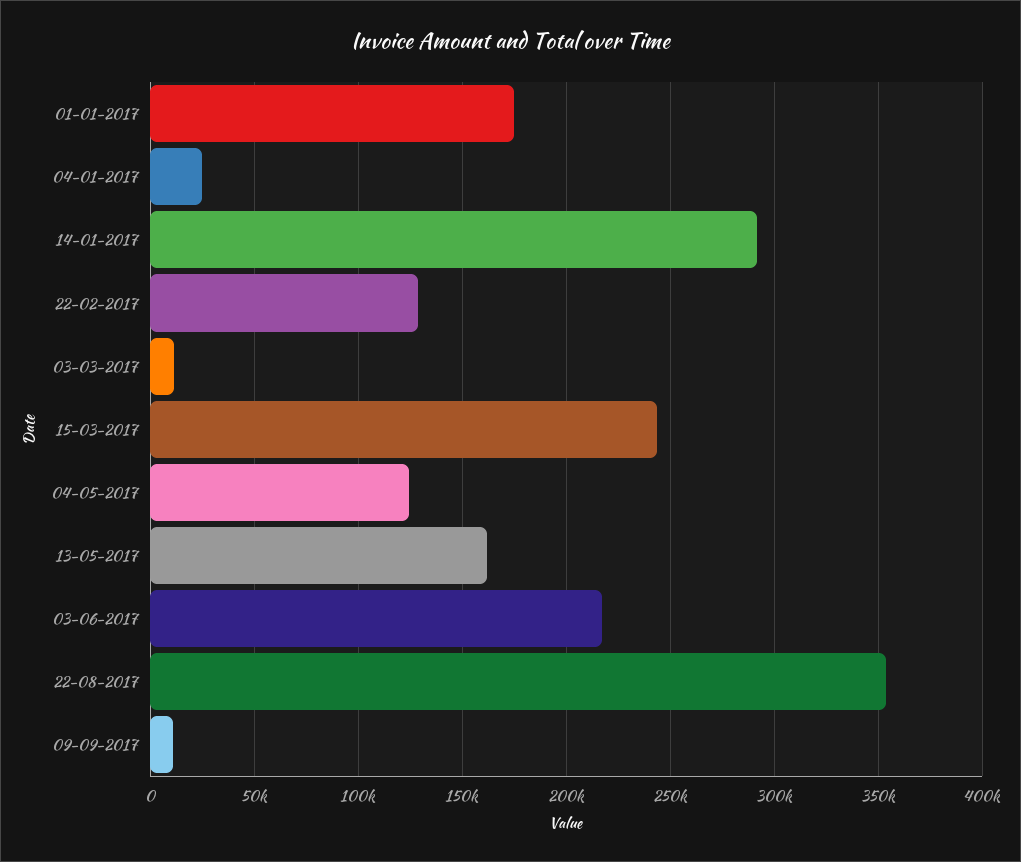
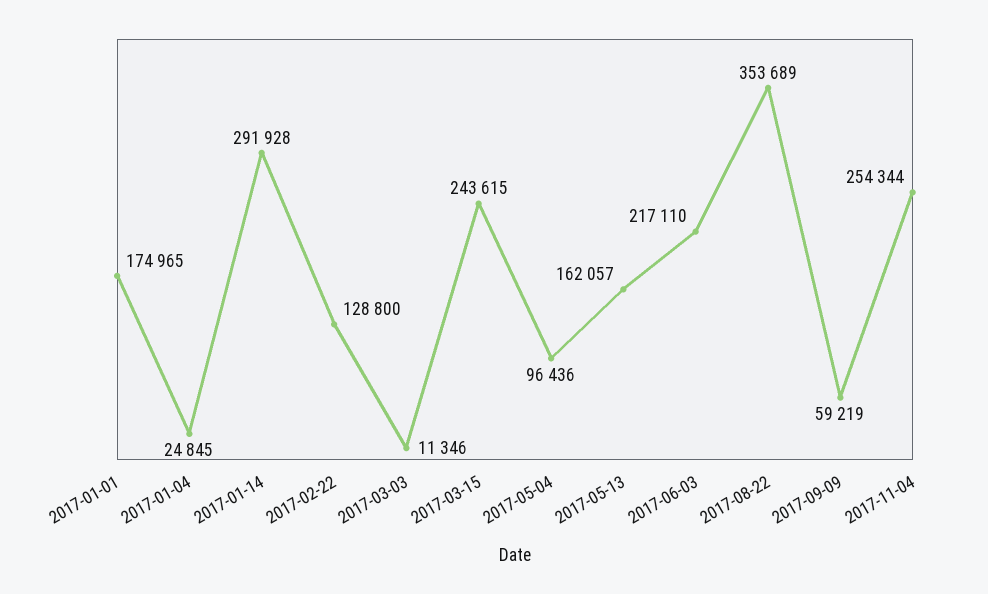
04-05-2017: 125000 -> 96436
09-09-2017: 10000 -> 59219
2017-11-04: none -> 254344

